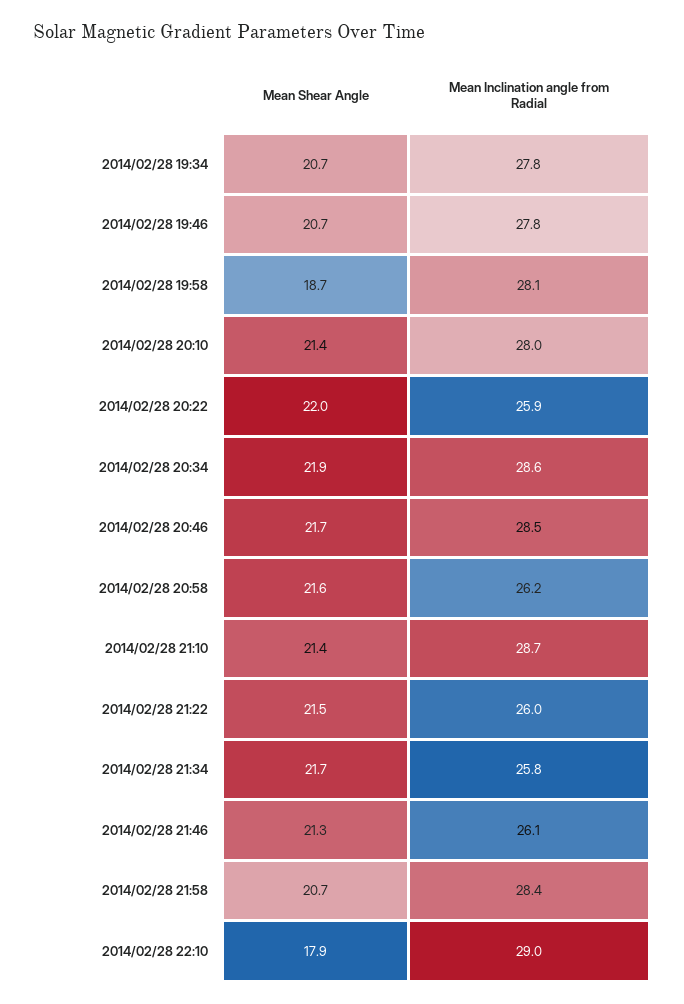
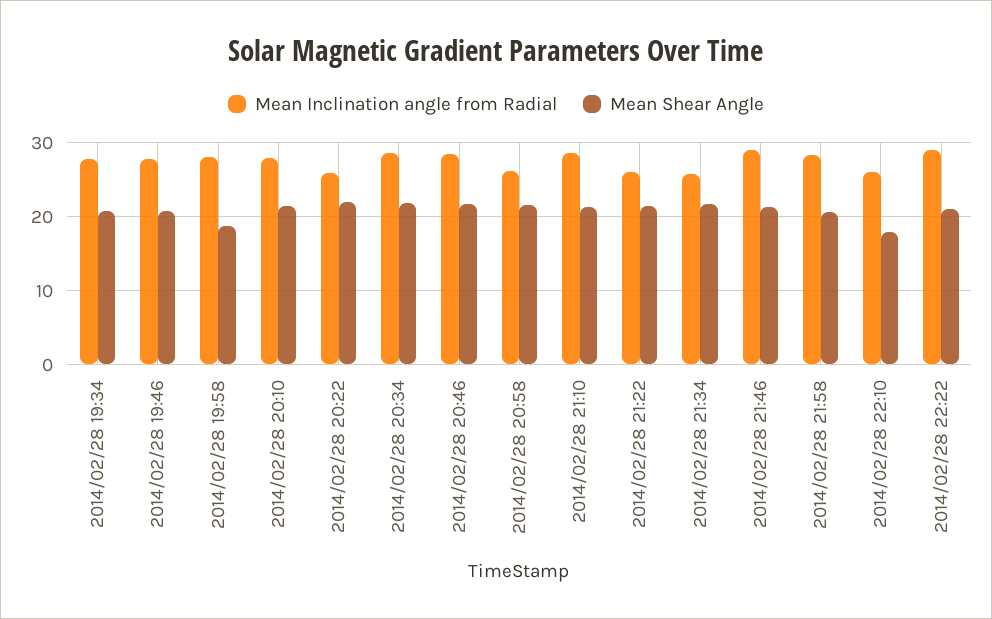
Mean Inclination angle from Radial, 2014/02/28 21:46: 26.1 -> 29
Mean Inclination angle from Radial, 2014/02/28 22:10: 29 -> 26
Mean Inclination angle from Radial, 2014/02/28 22:22: none -> 29
Mean Shear Angle, 2014/02/28 22:22: none -> 21

